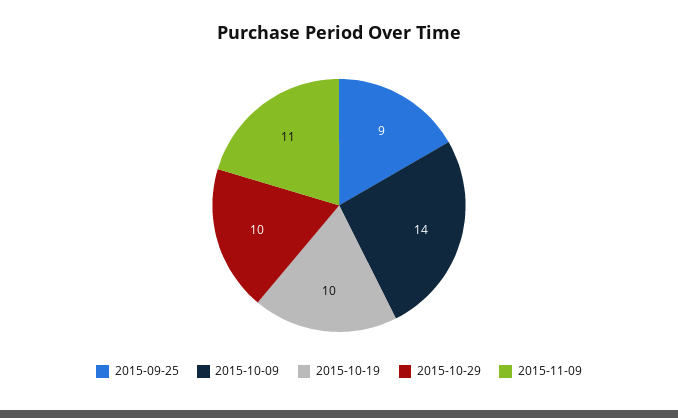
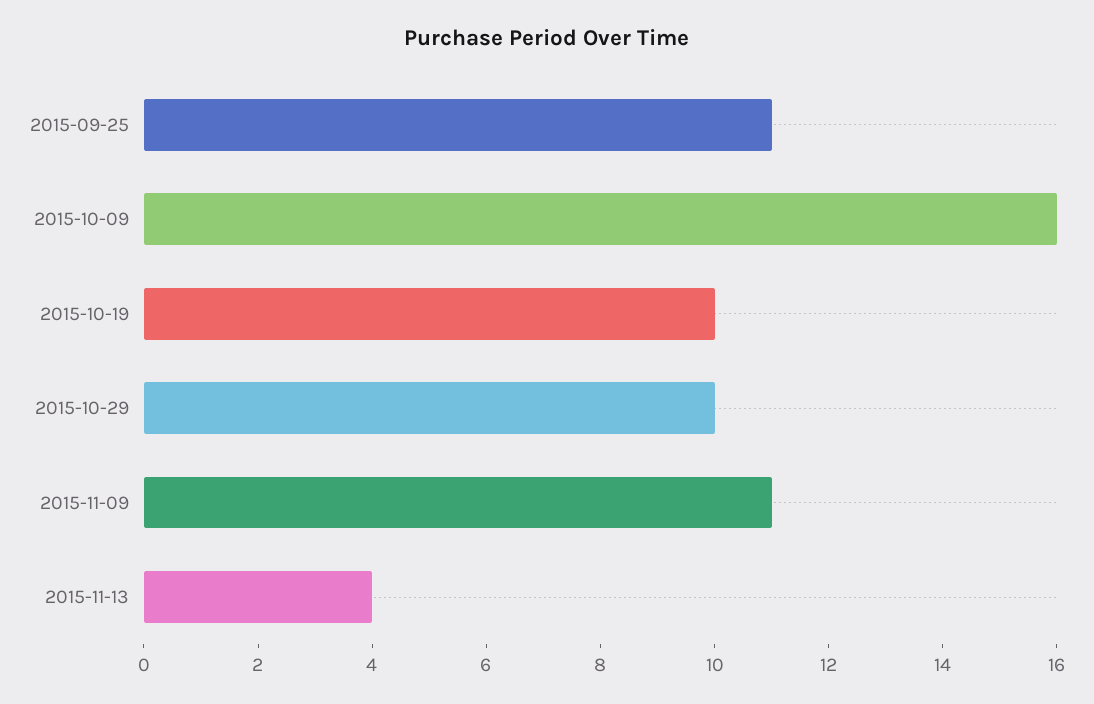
2015-09-25: 9 -> 11
2015-10-09: 14 -> 16
2015-11-13: none -> 4

